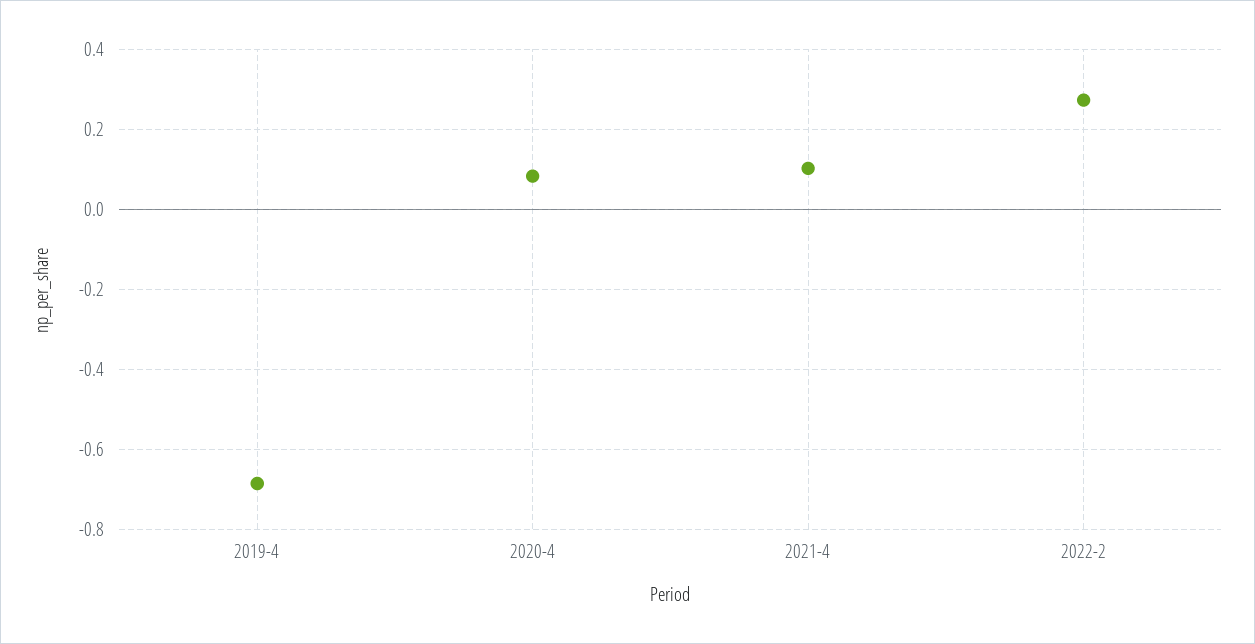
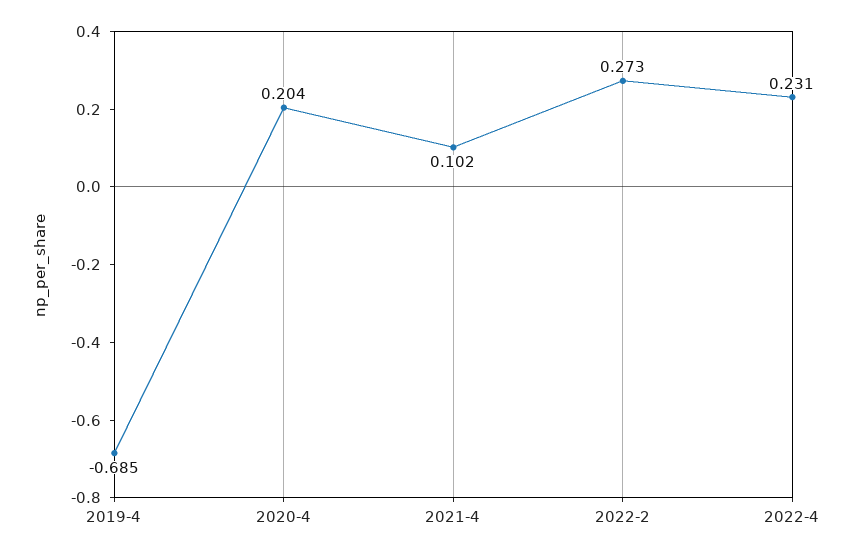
2020-4: 0.08 -> 0.204
2022-4: none -> 0.231

